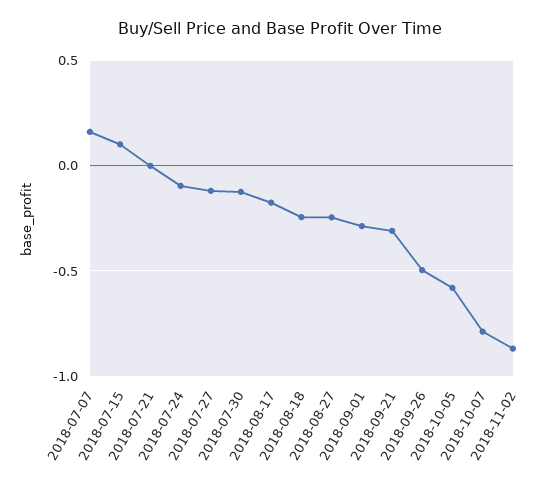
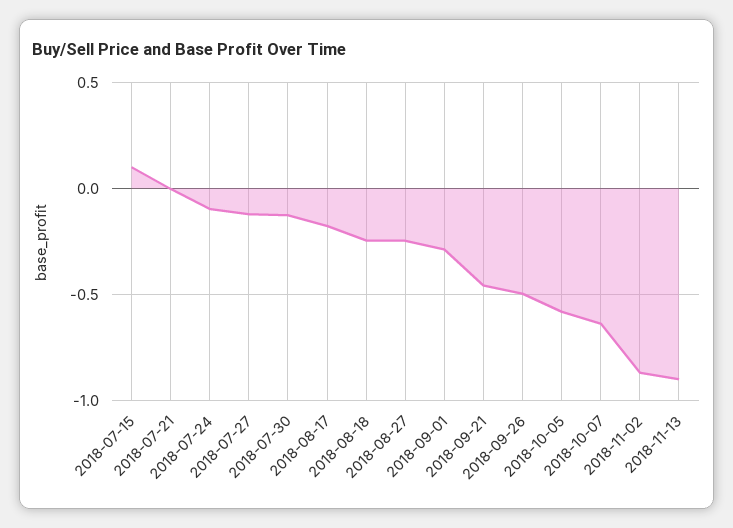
2018-07-07: 0.15 -> none
2018-09-21: -0.3 -> -0.45
2018-10-07: -0.8 -> -0.65
2018-11-13: none -> -0.9

